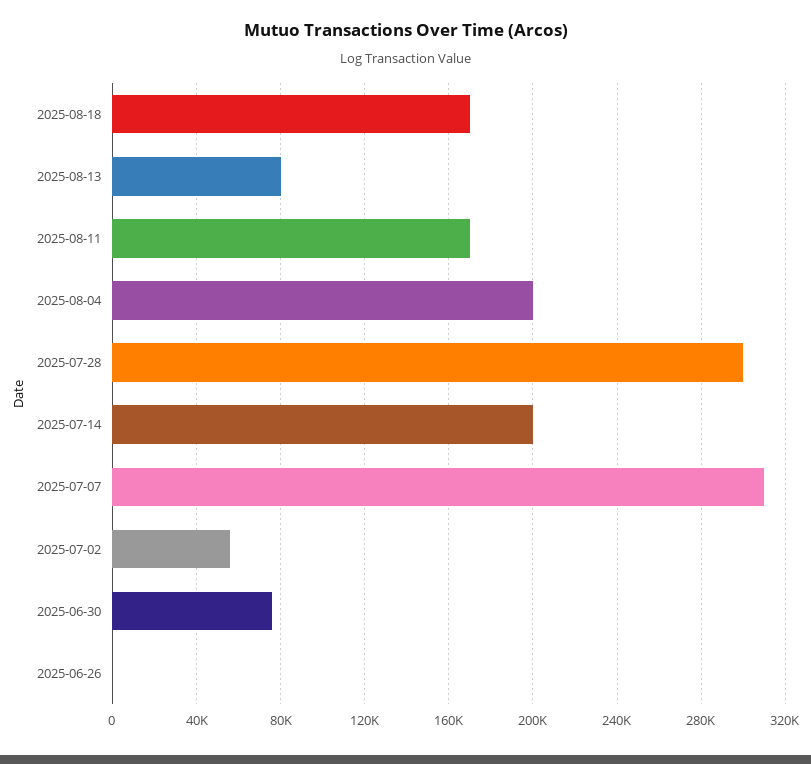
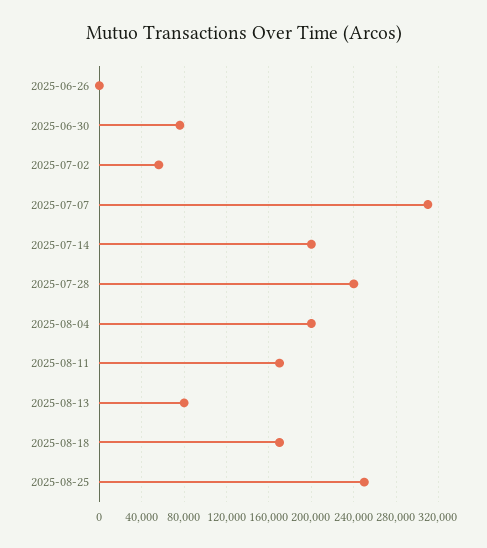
2025-07-28: 300000 -> 240000
2025-08-25: none -> 250000

